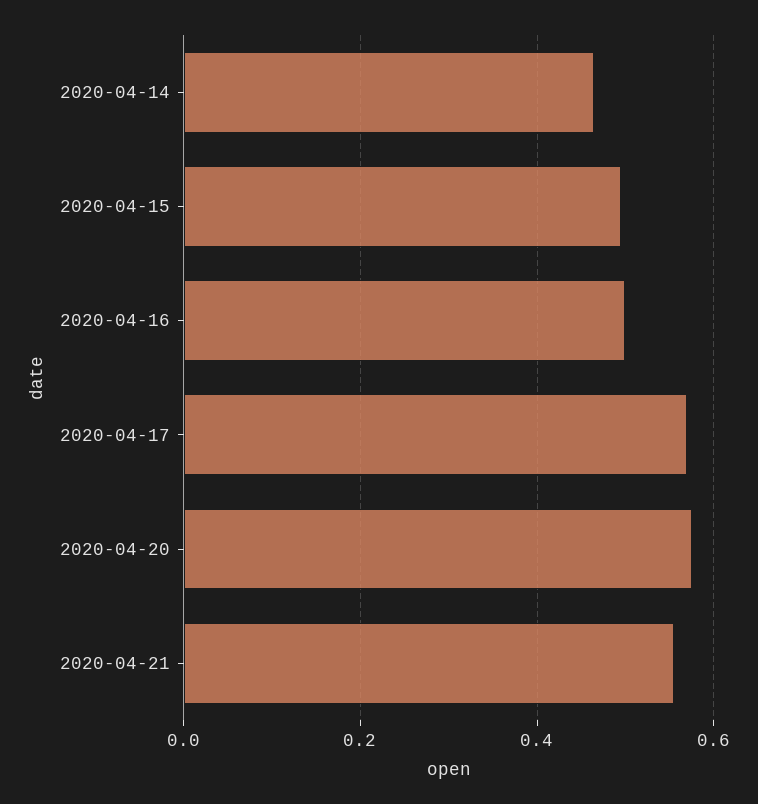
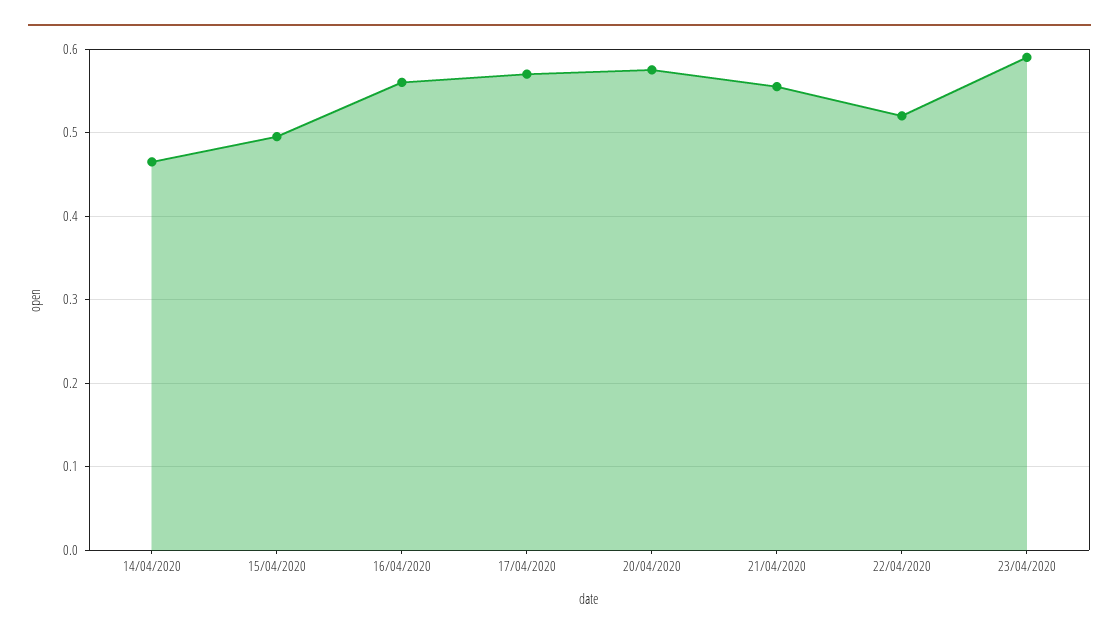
2020-04-16: 0.5 -> 0.56
22/04/2020: none -> 0.52
23/04/2020: none -> 0.59

